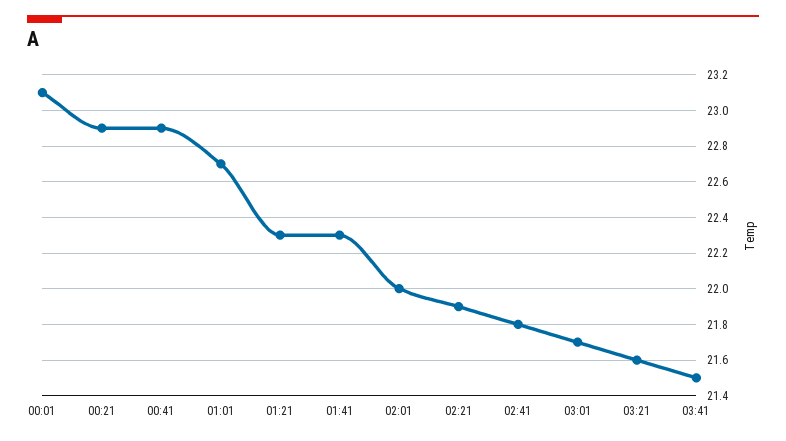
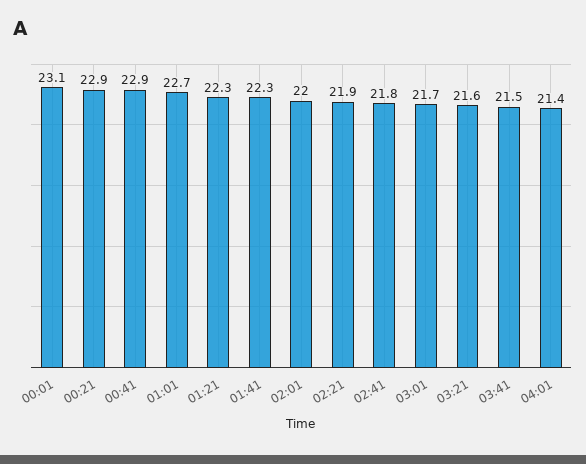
04:01: none -> 21.4

